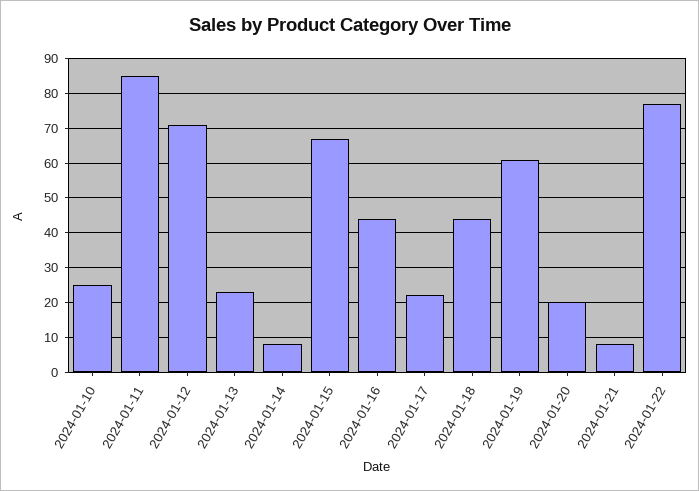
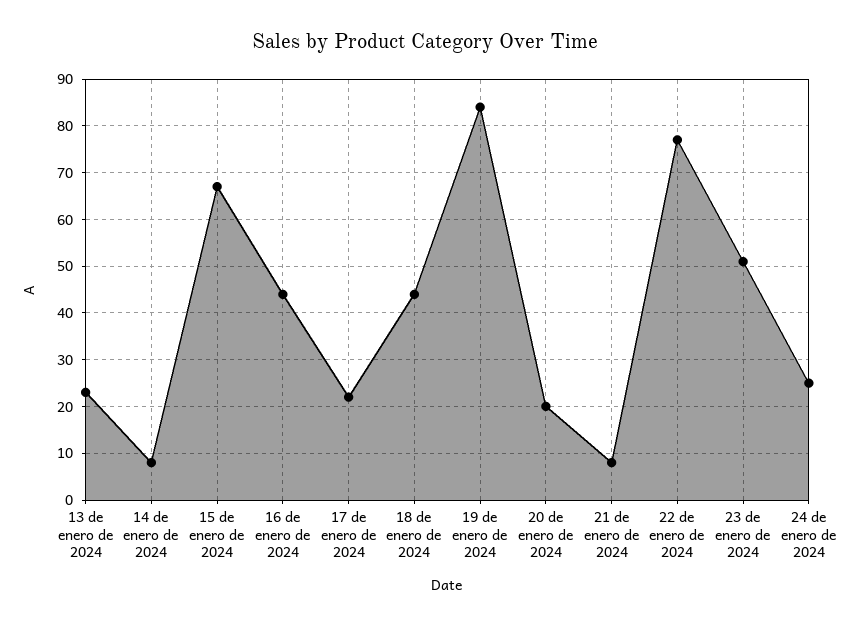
2024-01-10: 25 -> none
2024-01-11: 85 -> none
2024-01-12: 70 -> none
2024-01-19: 60 -> 85
23 de enero de 2024: none -> 50
24 de enero de 2024: none -> 25

